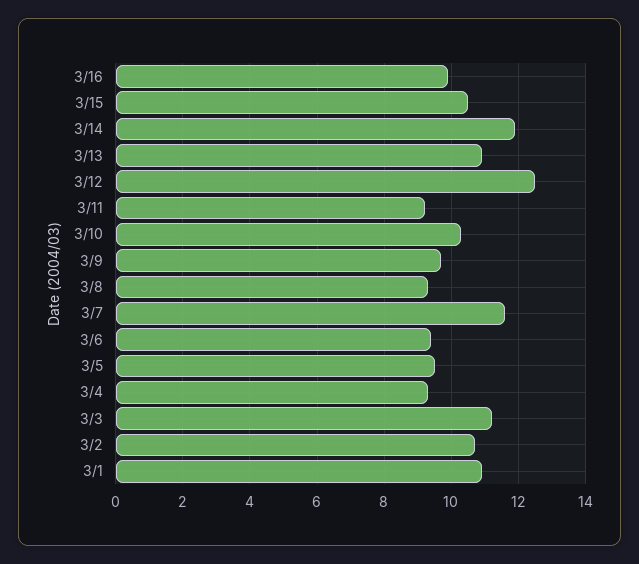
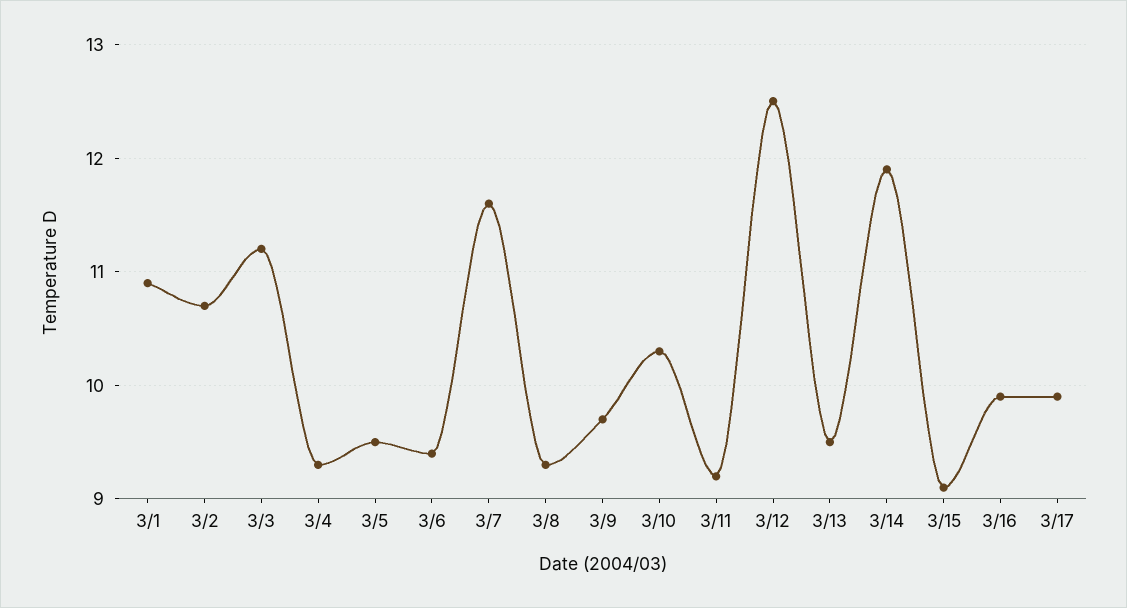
3/15: 10.5 -> 9.1
3/13: 11 -> 9.5
3/17: none -> 9.9

